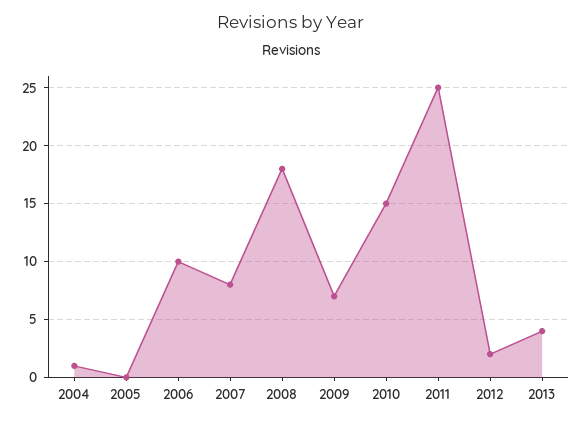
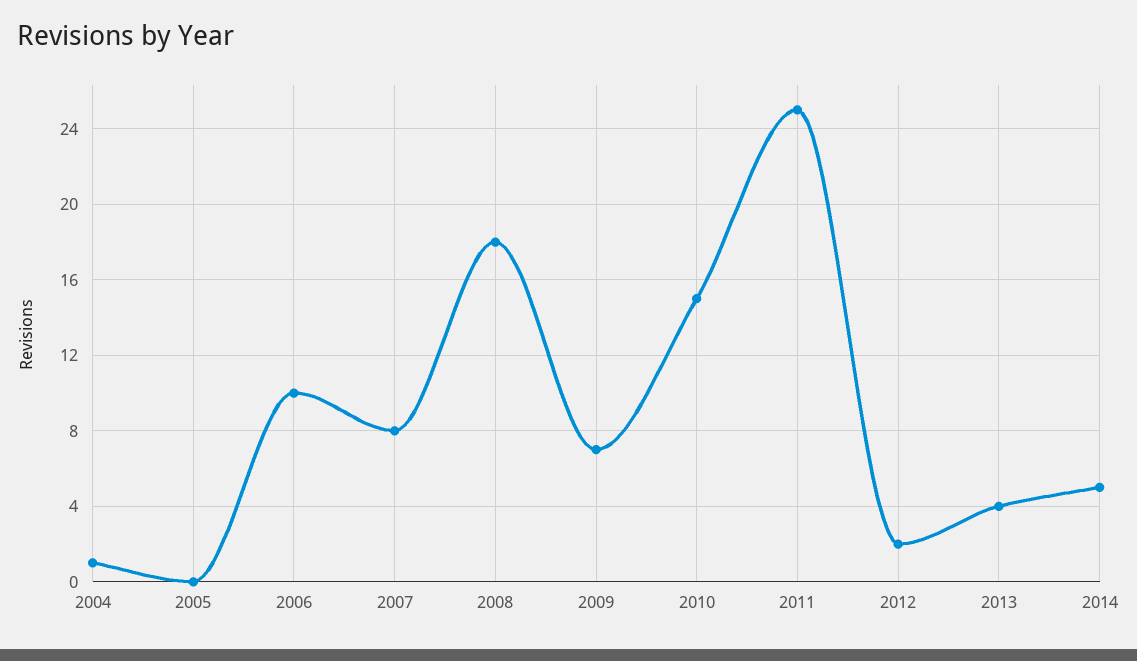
2014: none -> 5

